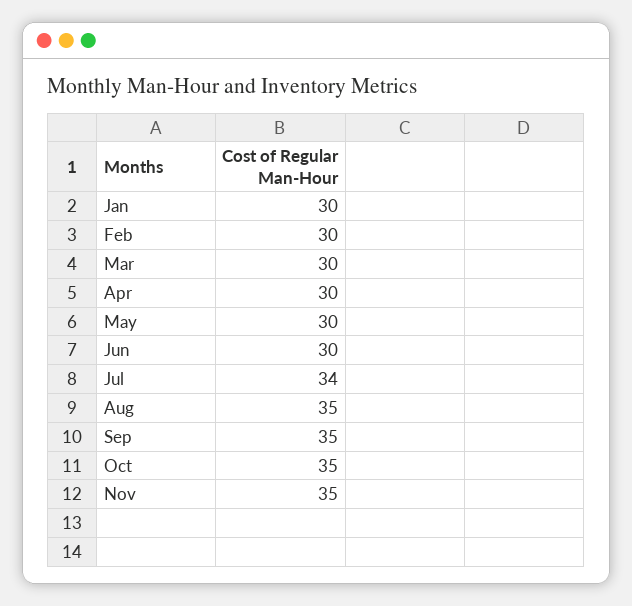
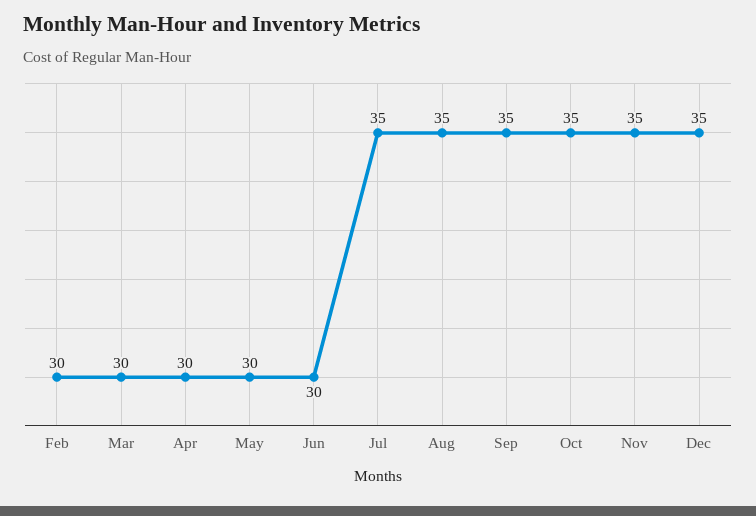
Jan: 30 -> none
Jul: 34 -> 35
Dec: none -> 35

